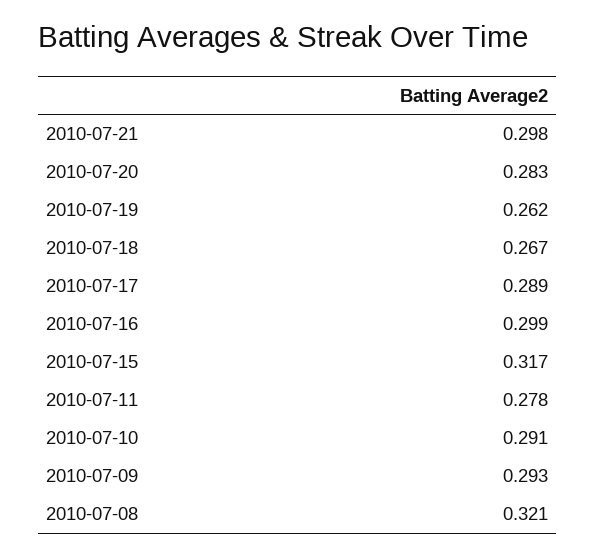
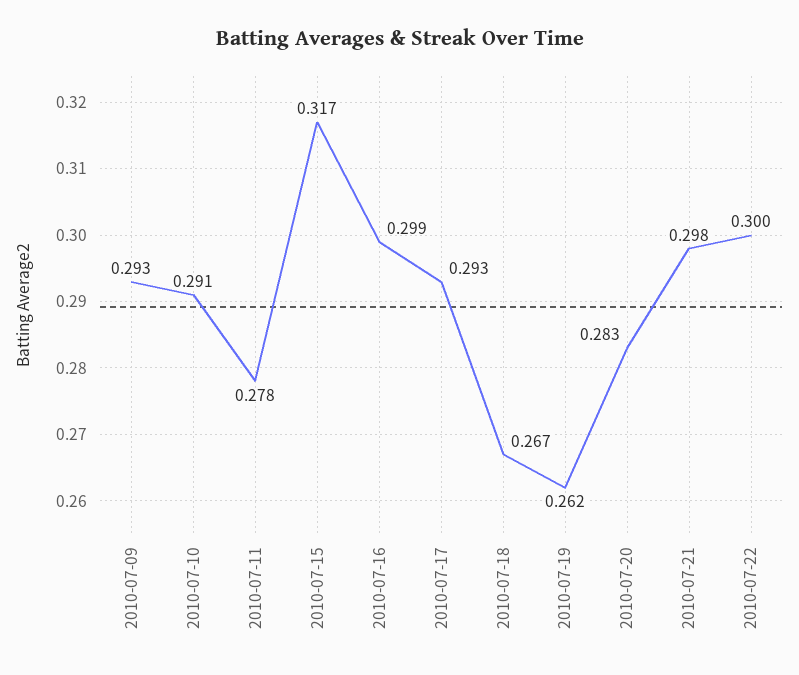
2010-07-17: 0.289 -> 0.293
2010-07-08: 0.321 -> none
2010-07-22: none -> 0.3

